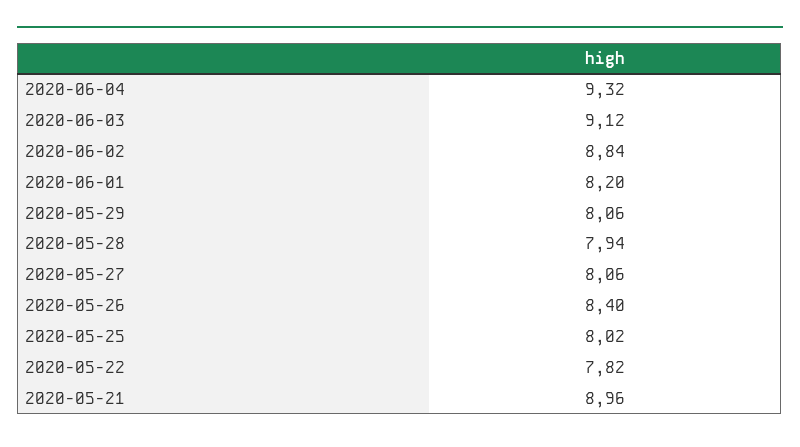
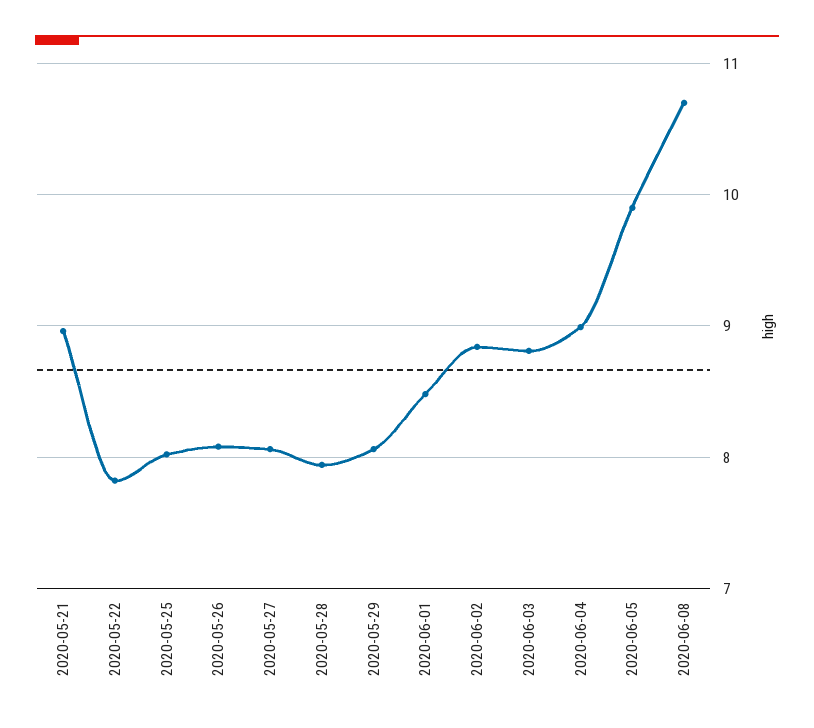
2020-06-04: 9.32 -> 9
2020-06-03: 9.12 -> 8.8
2020-06-01: 8.2 -> 8.5
2020-05-26: 8.4 -> 8.1
2020-06-05: none -> 9.9
2020-06-08: none -> 10.7

